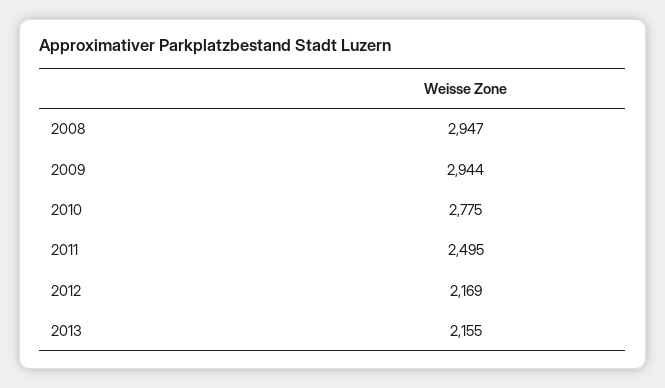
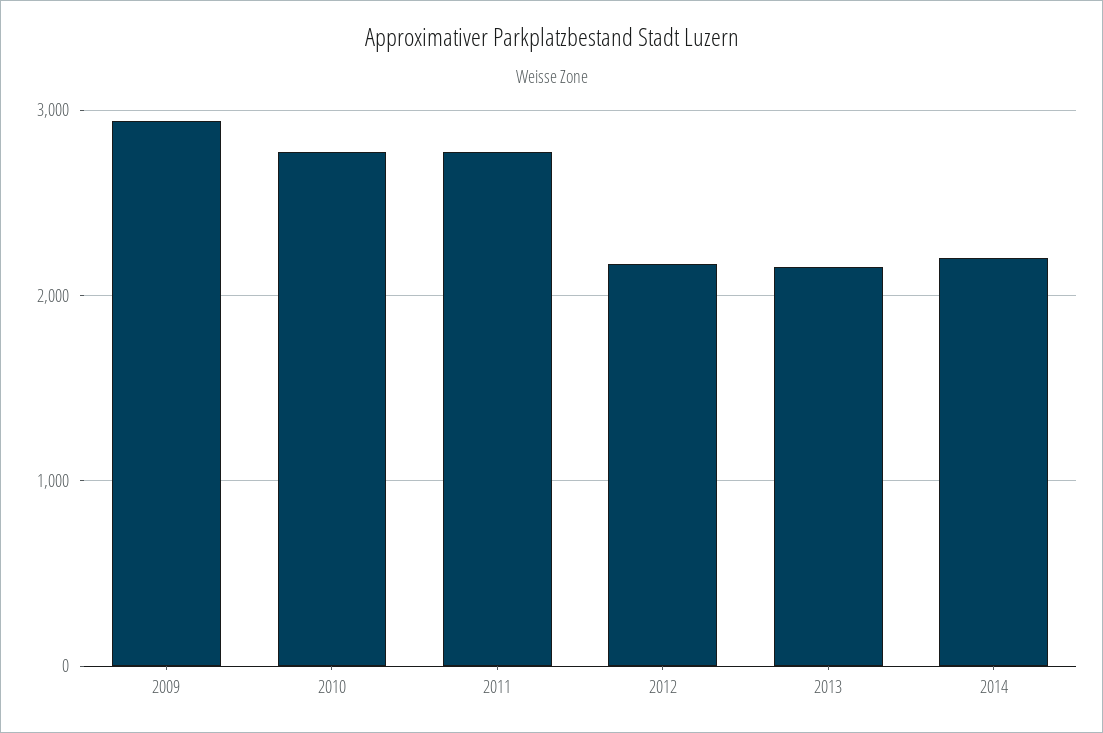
2008: 2947 -> none
2011: 2495 -> 2800
2014: none -> 2200

